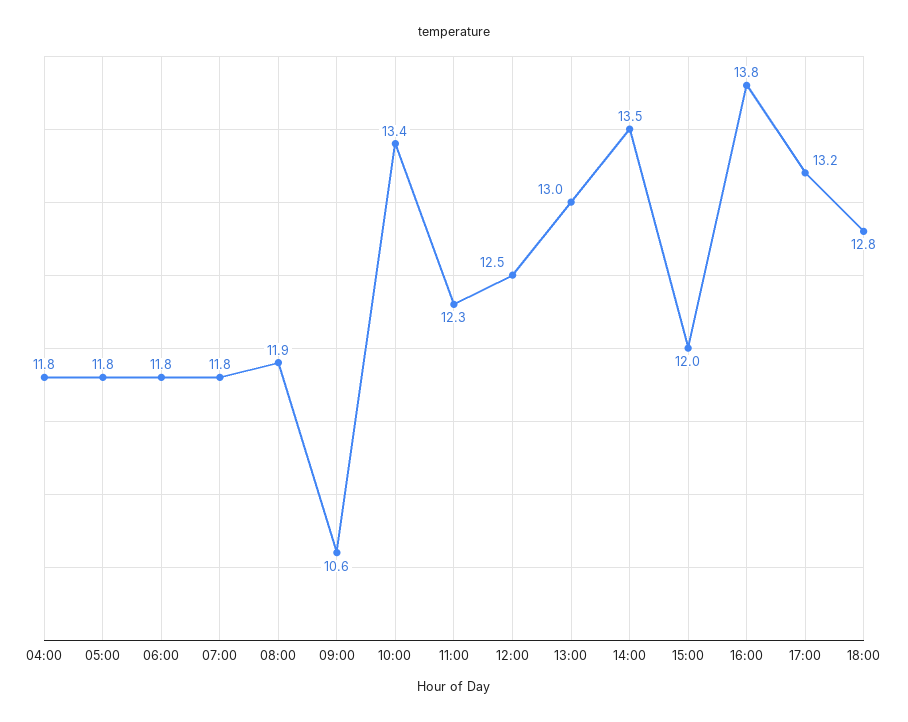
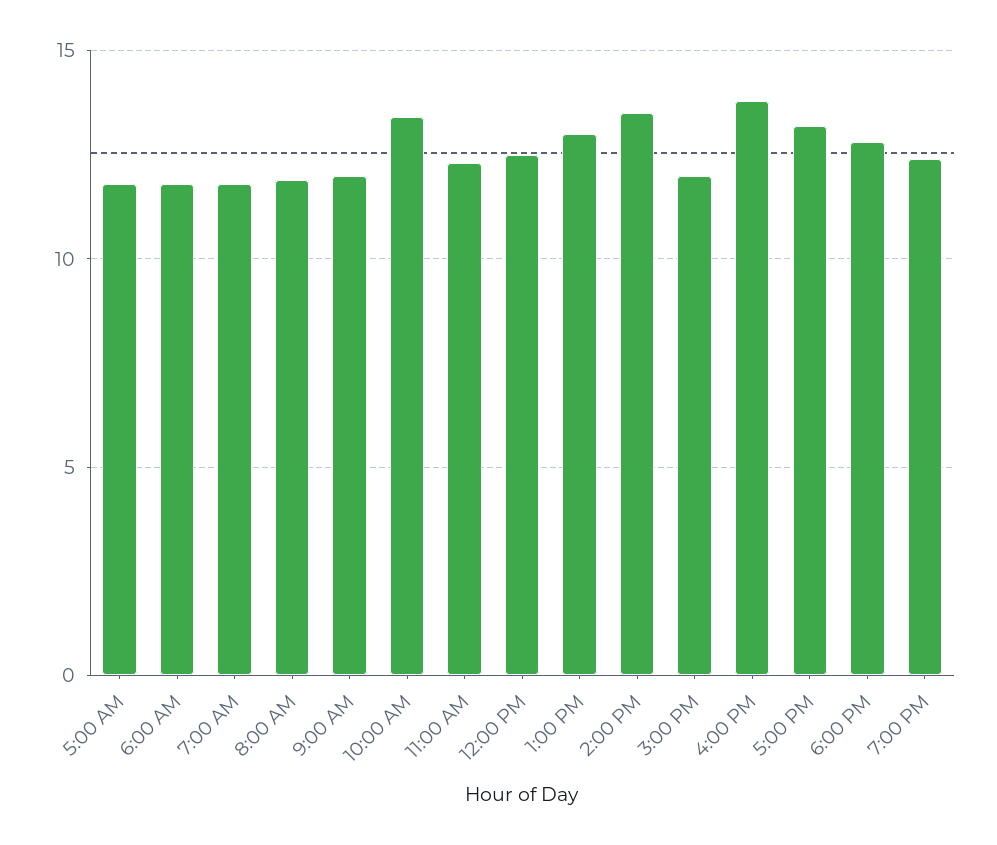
04:00: 11.8 -> none
09:00: 10.6 -> 12
7:00 PM: none -> 12.5

